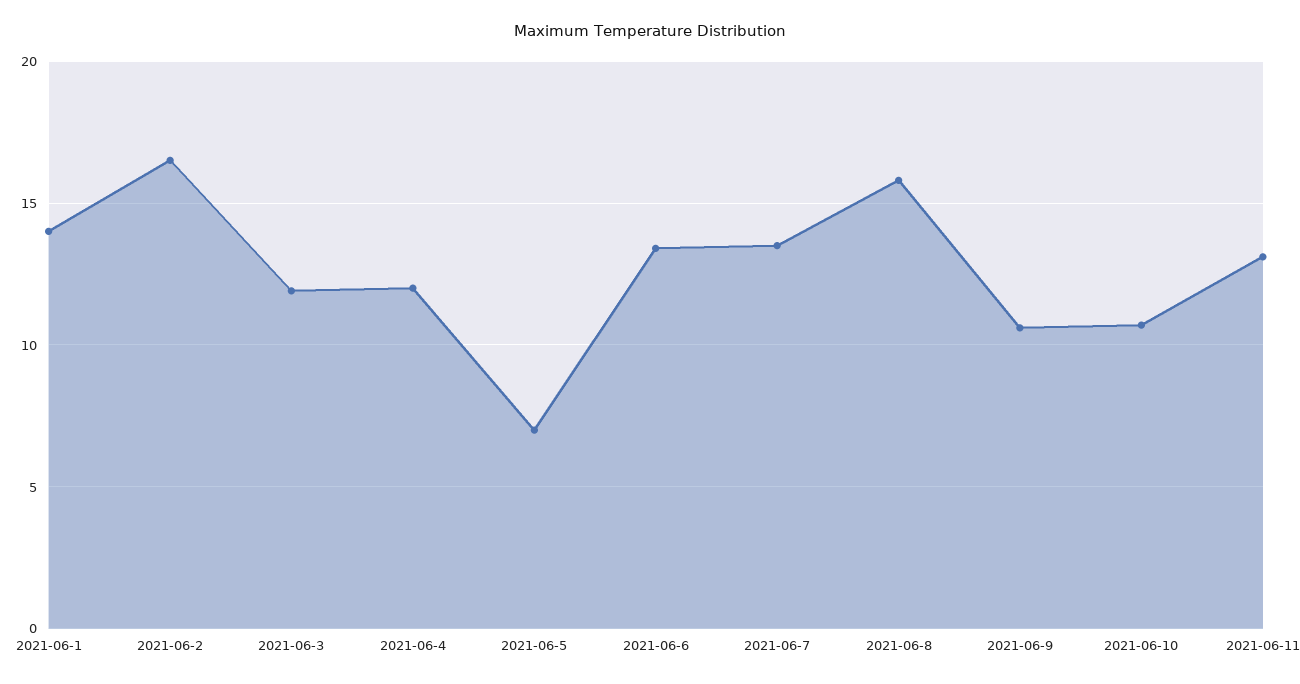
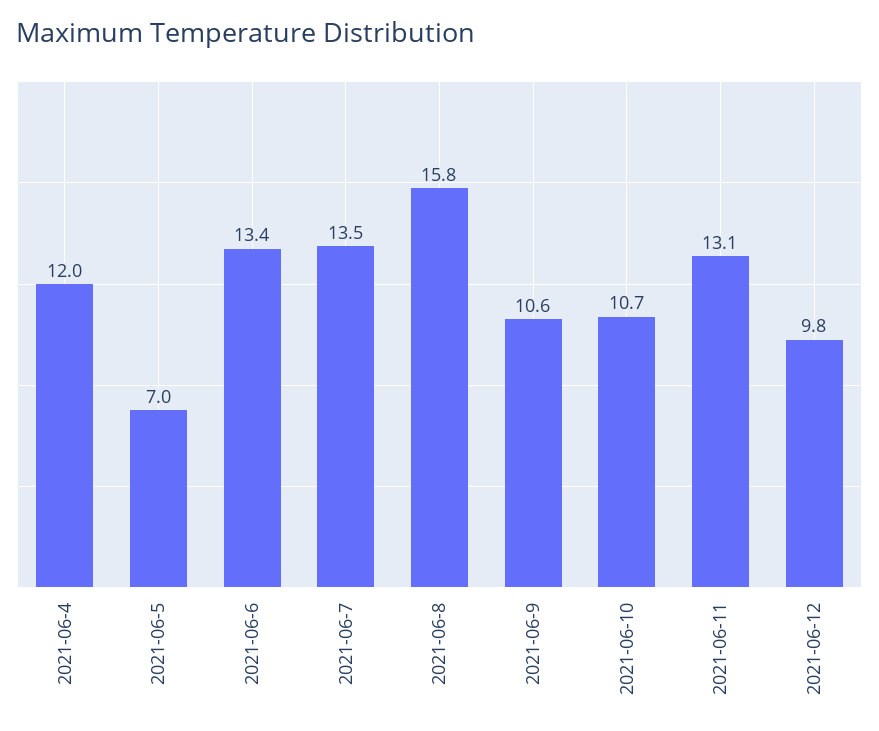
2021-06-1: 14 -> none
2021-06-2: 16.5 -> none
2021-06-3: 12 -> none
2021-06-12: none -> 9.8

